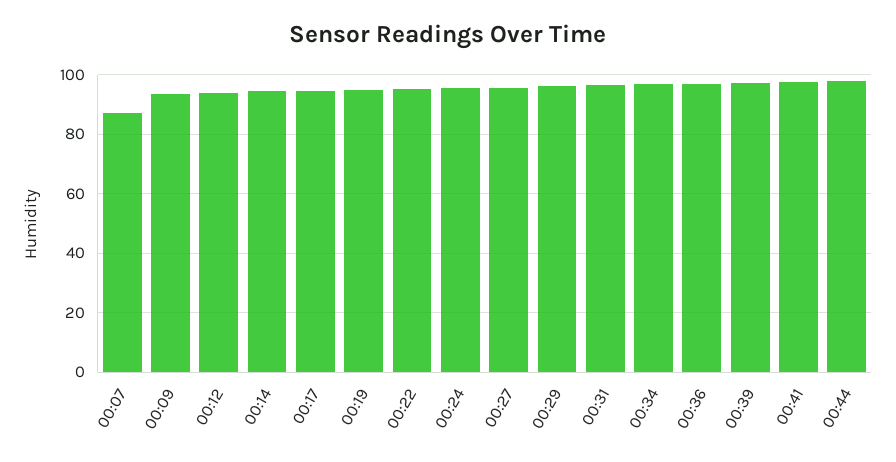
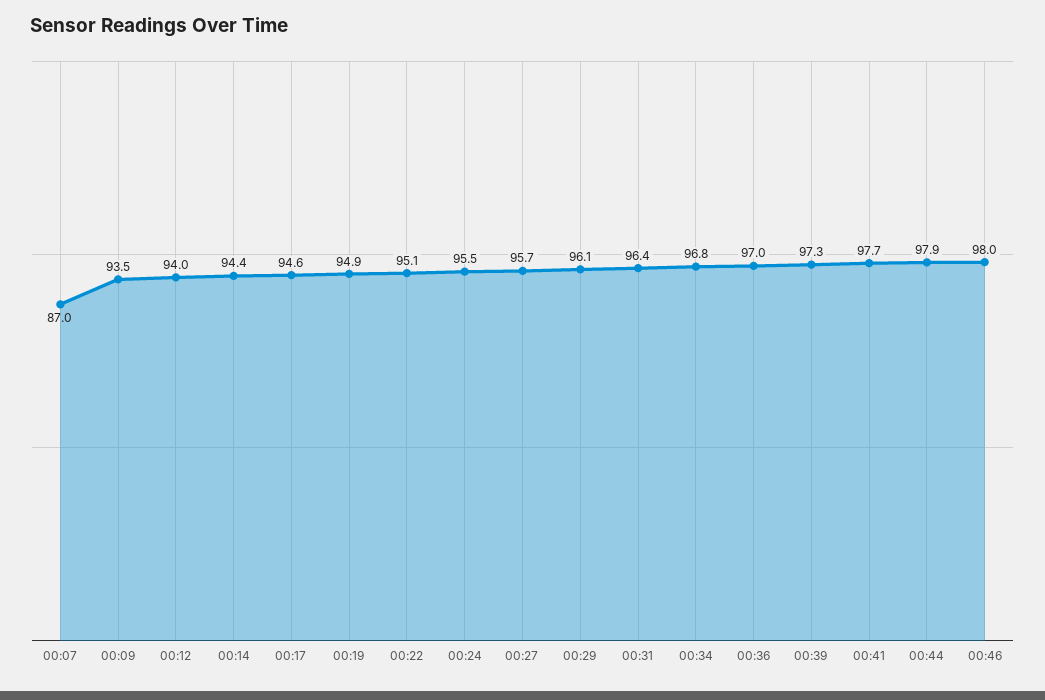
00:46: none -> 98

